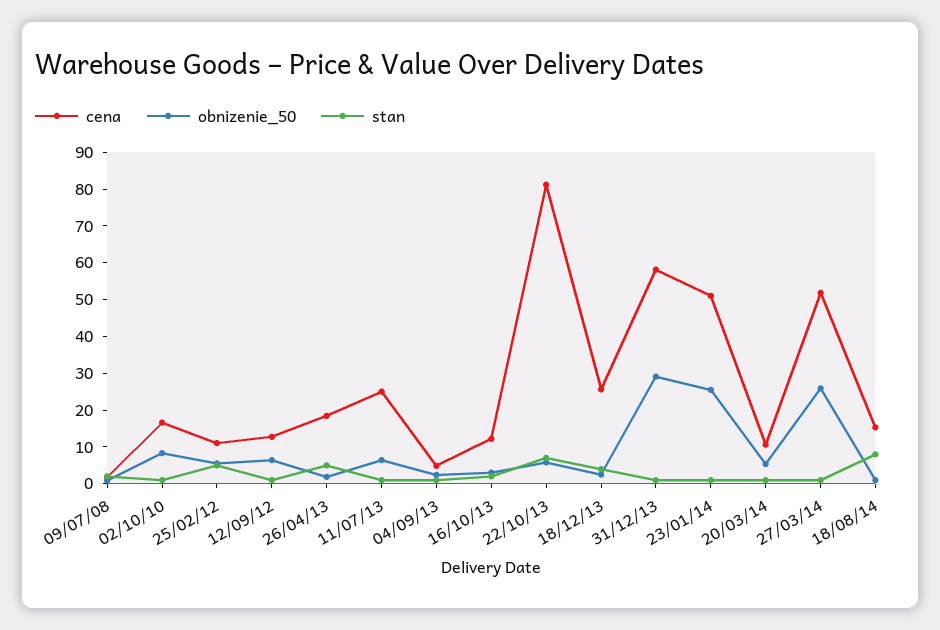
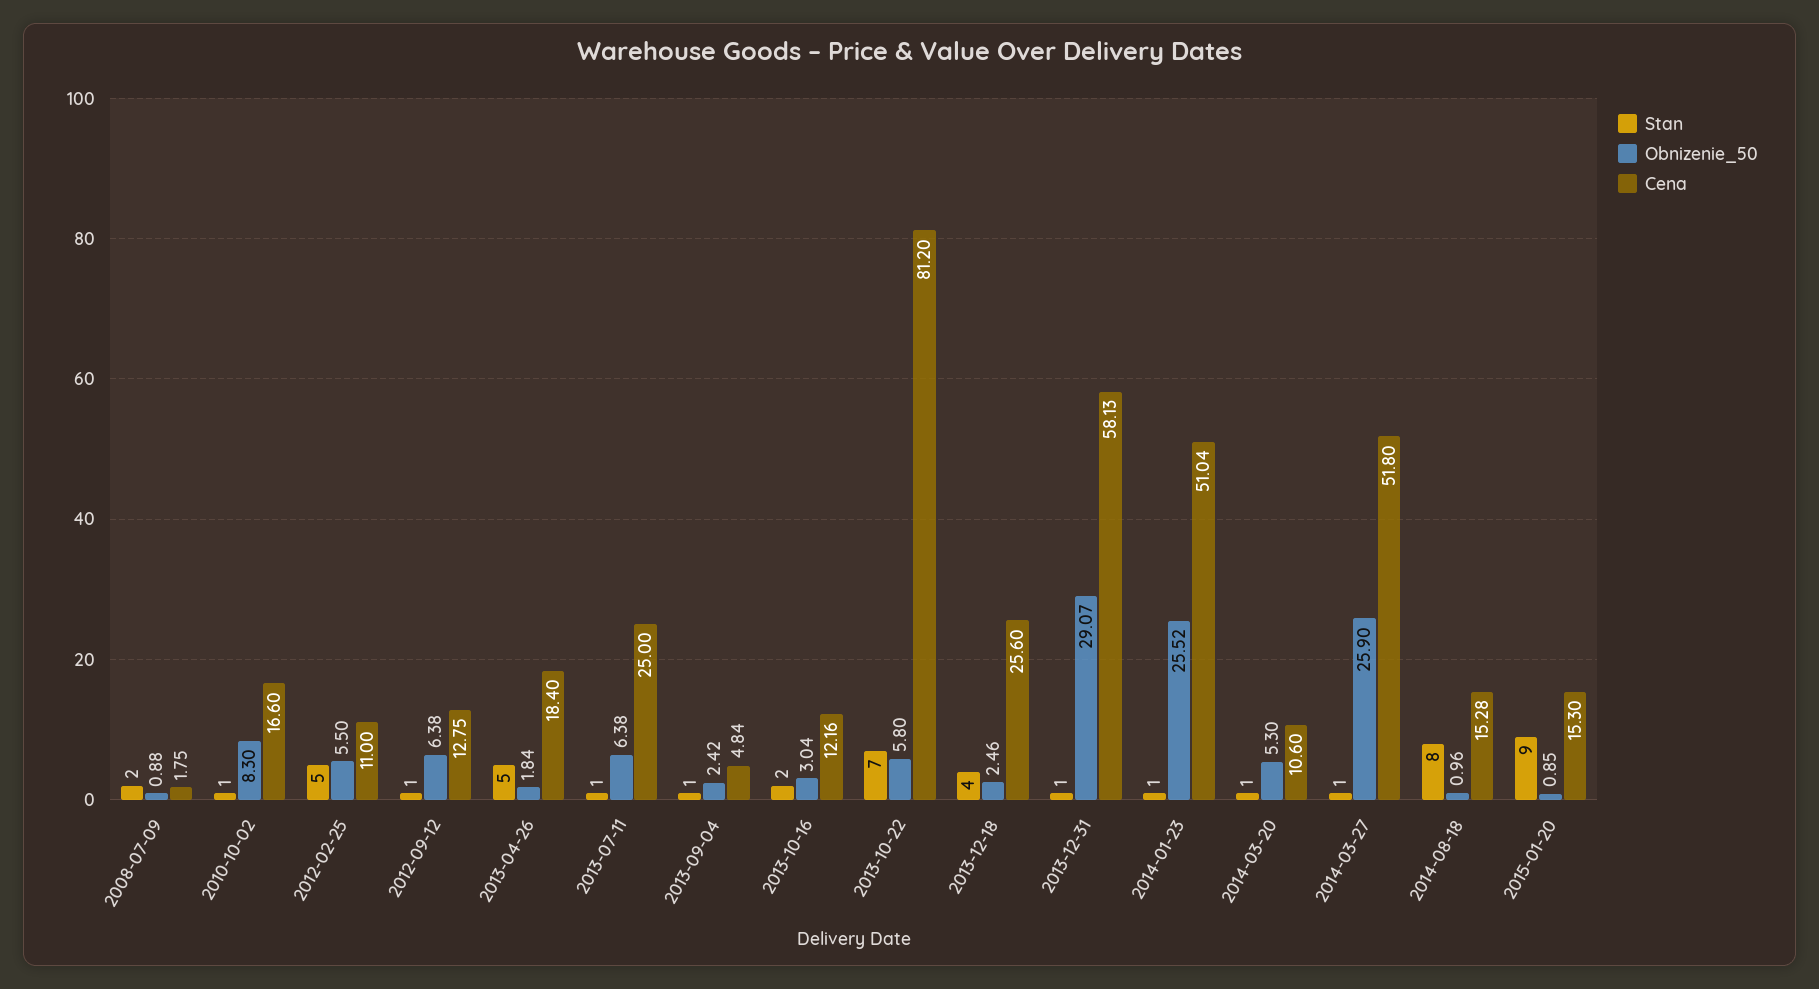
stan, 2015-01-20: none -> 9
obnizenie_50, 2015-01-20: none -> 0.85
cena, 2015-01-20: none -> 15.3

